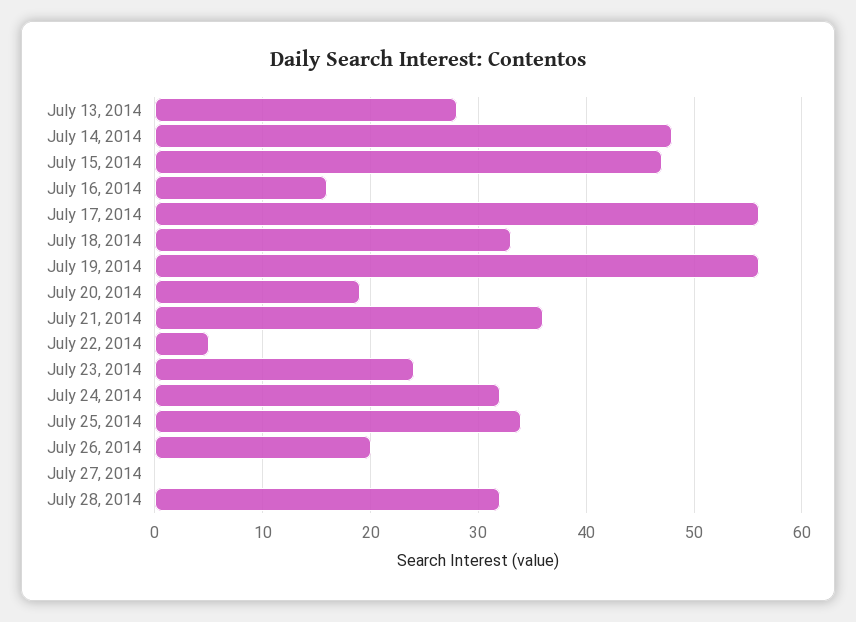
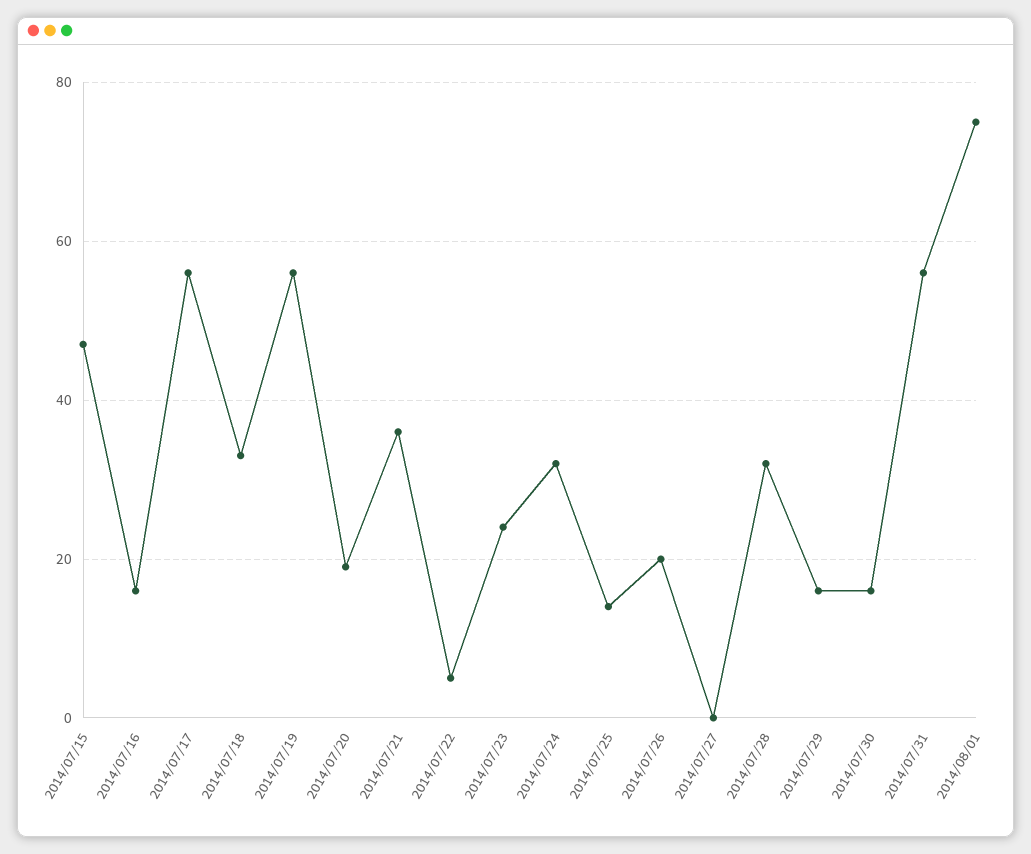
July 13, 2014: 28 -> none
July 14, 2014: 48 -> none
July 25, 2014: 34 -> 15
2014/07/29: none -> 15
2014/07/30: none -> 15
2014/07/31: none -> 55
2014/08/01: none -> 75

